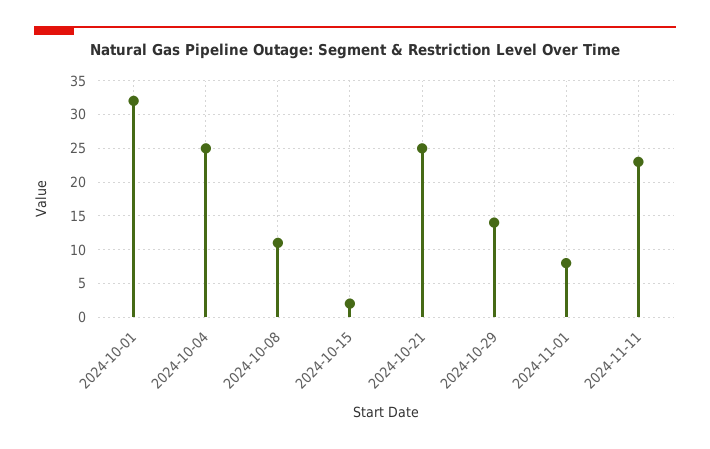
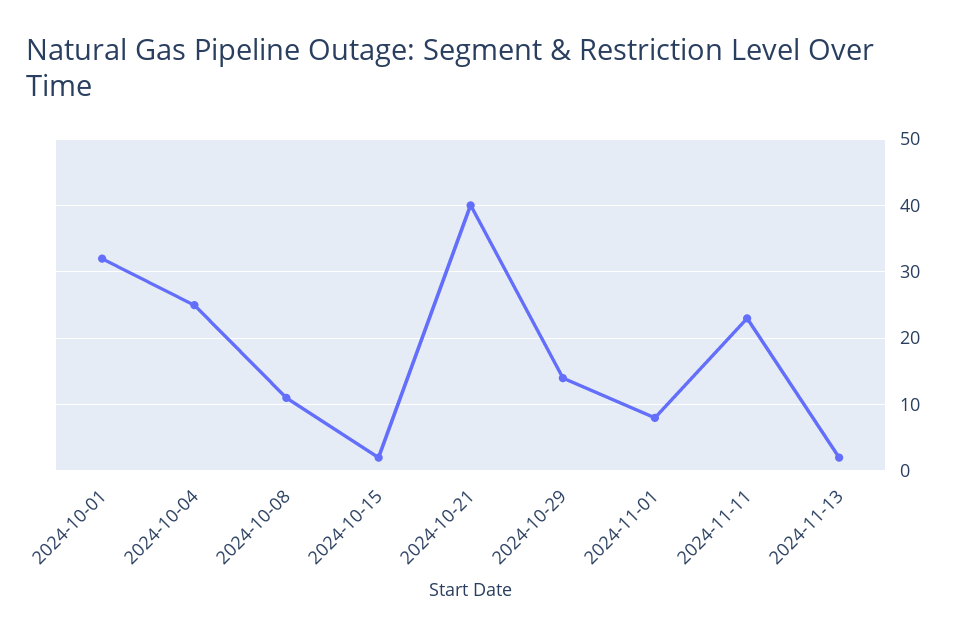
2024-10-21: 25 -> 40
2024-11-13: none -> 2

